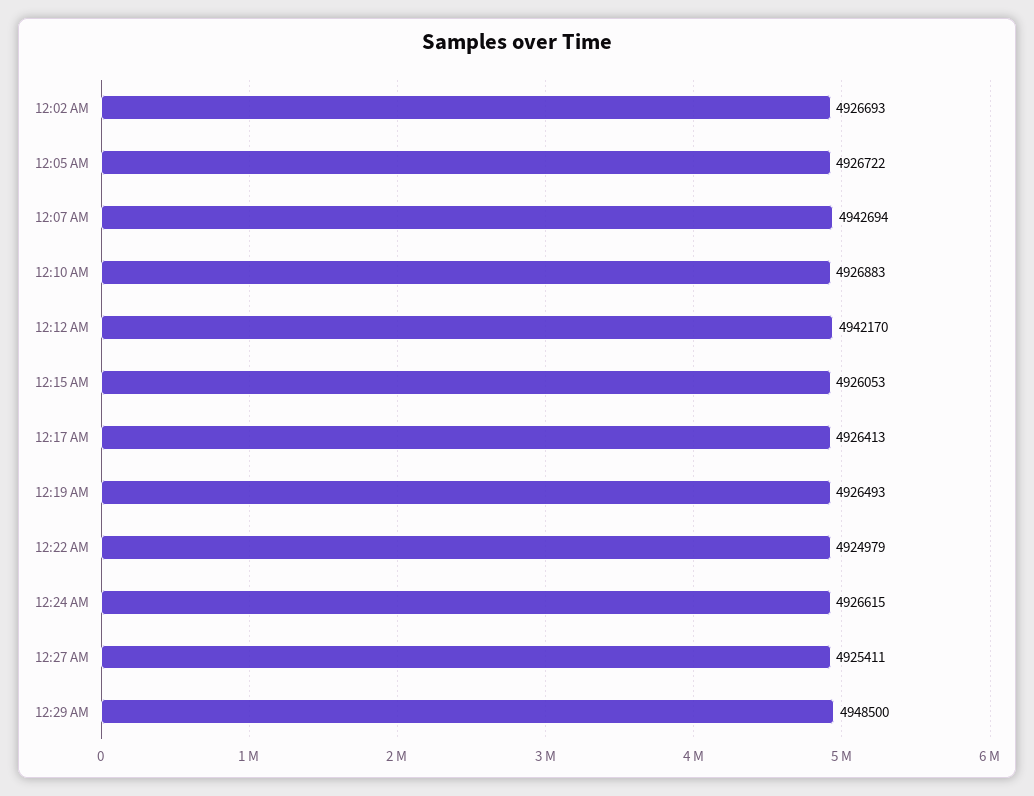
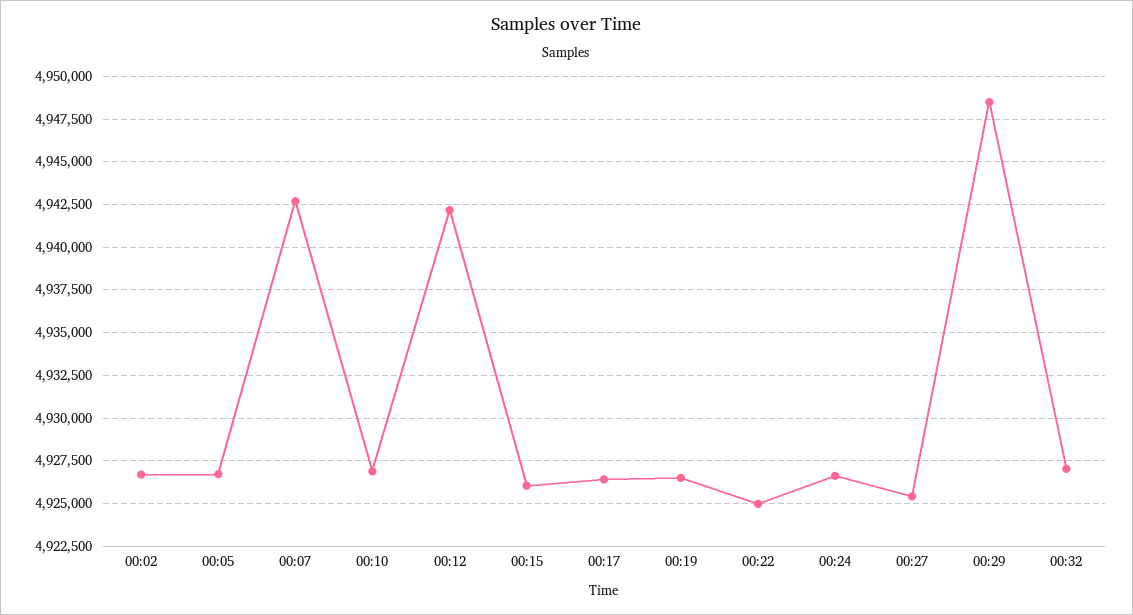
00:32: none -> 4927000

